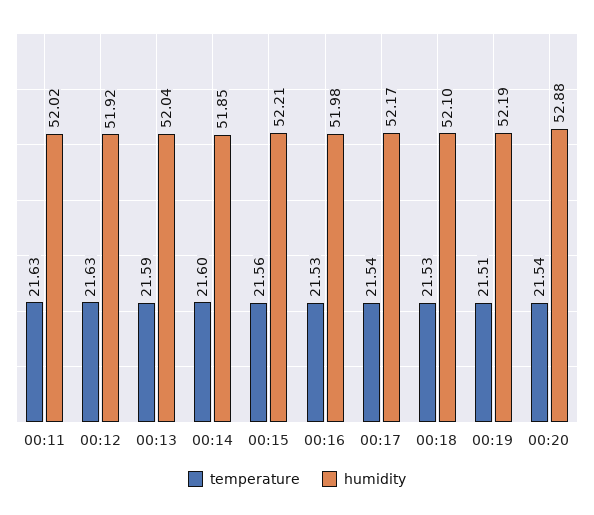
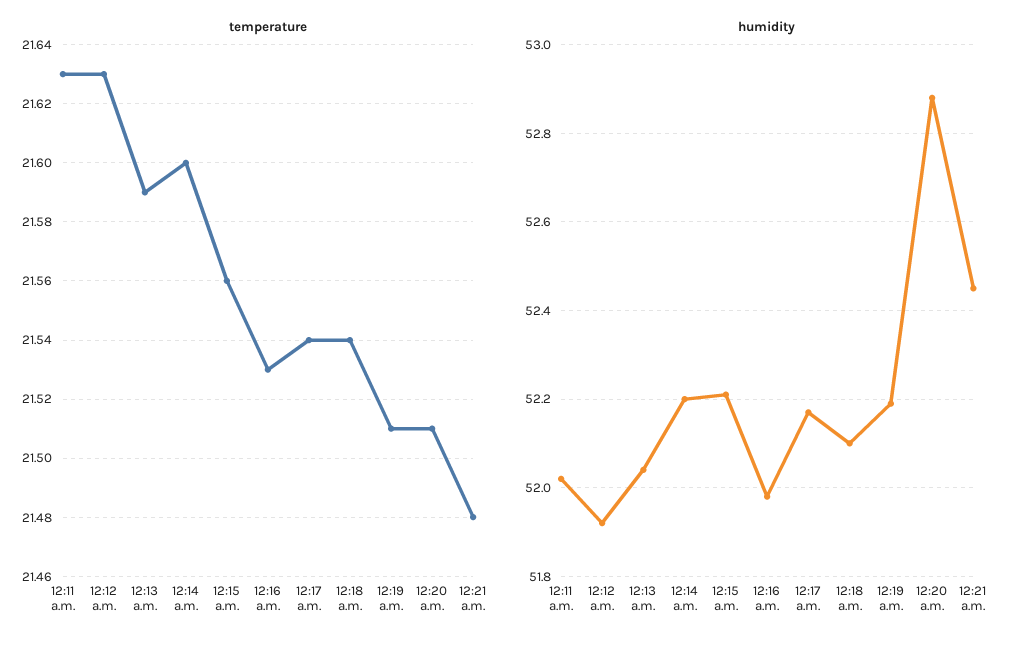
humidity, 00:14: 51.85 -> 52.2
temperature, 00:18: 21.53 -> 21.54
temperature, 00:20: 21.54 -> 21.51
temperature, 12:21 a.m.: none -> 21.48
humidity, 12:21 a.m.: none -> 52.45

